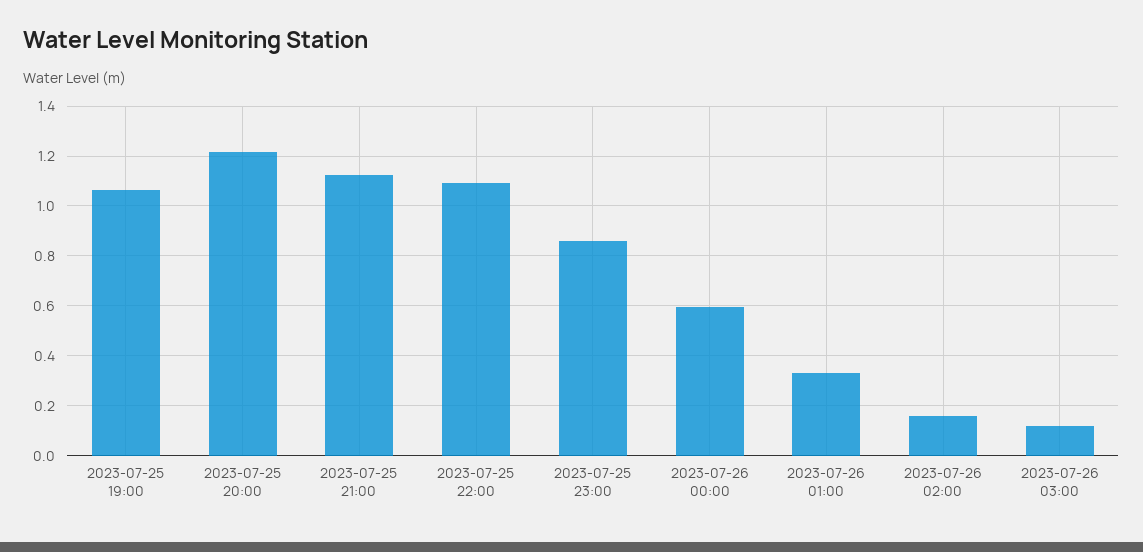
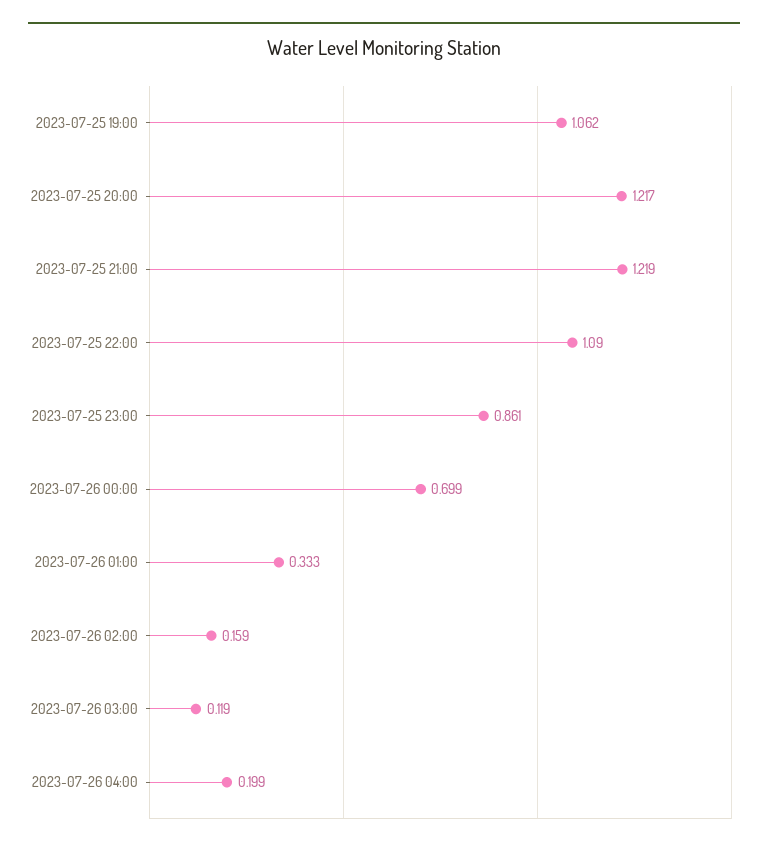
2023-07-25 21:00: 1.125 -> 1.219
2023-07-26 00:00: 0.6 -> 0.699
2023-07-26 04:00: none -> 0.199

